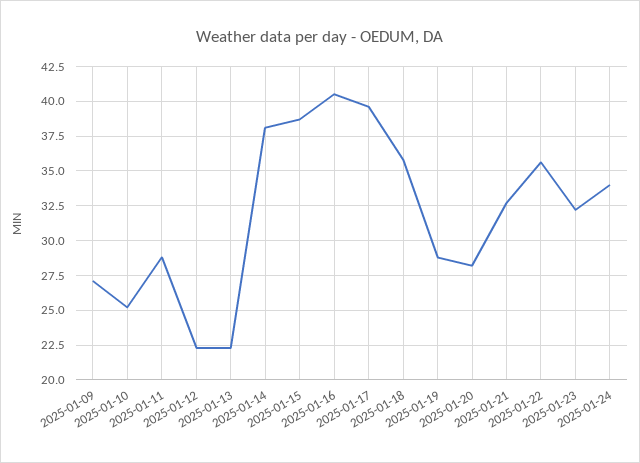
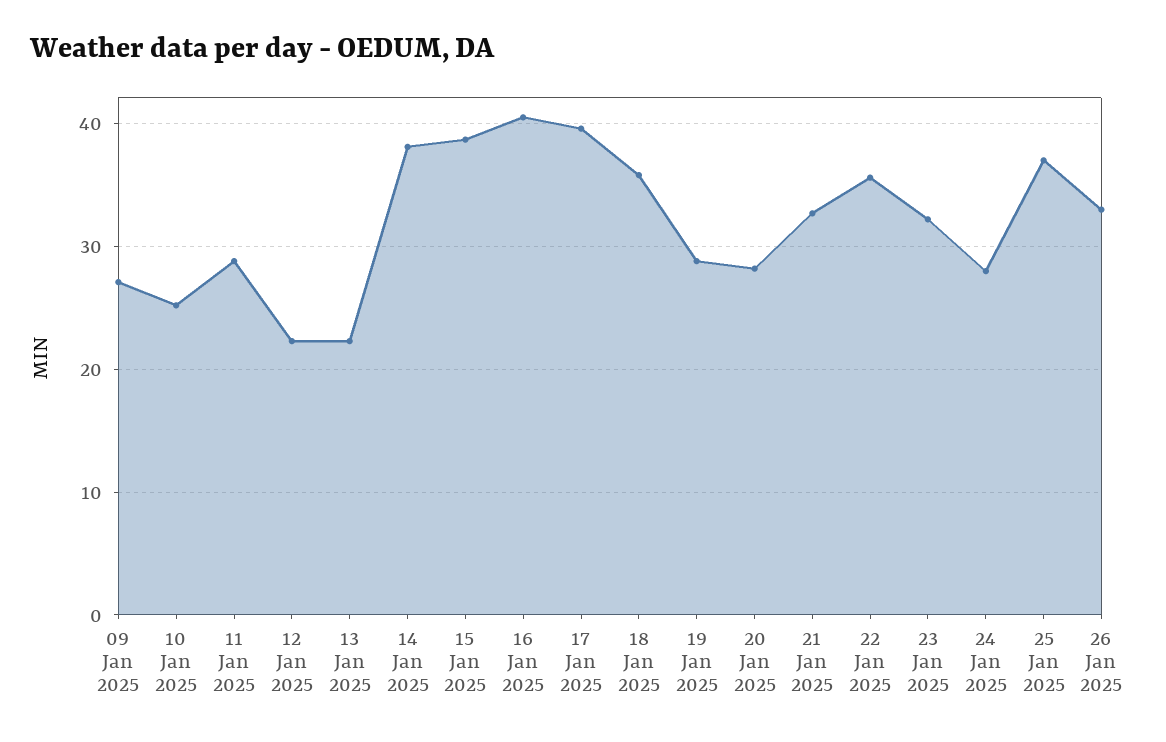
2025-01-24: 34 -> 28
25 Jan 2025: none -> 37
26 Jan 2025: none -> 33

